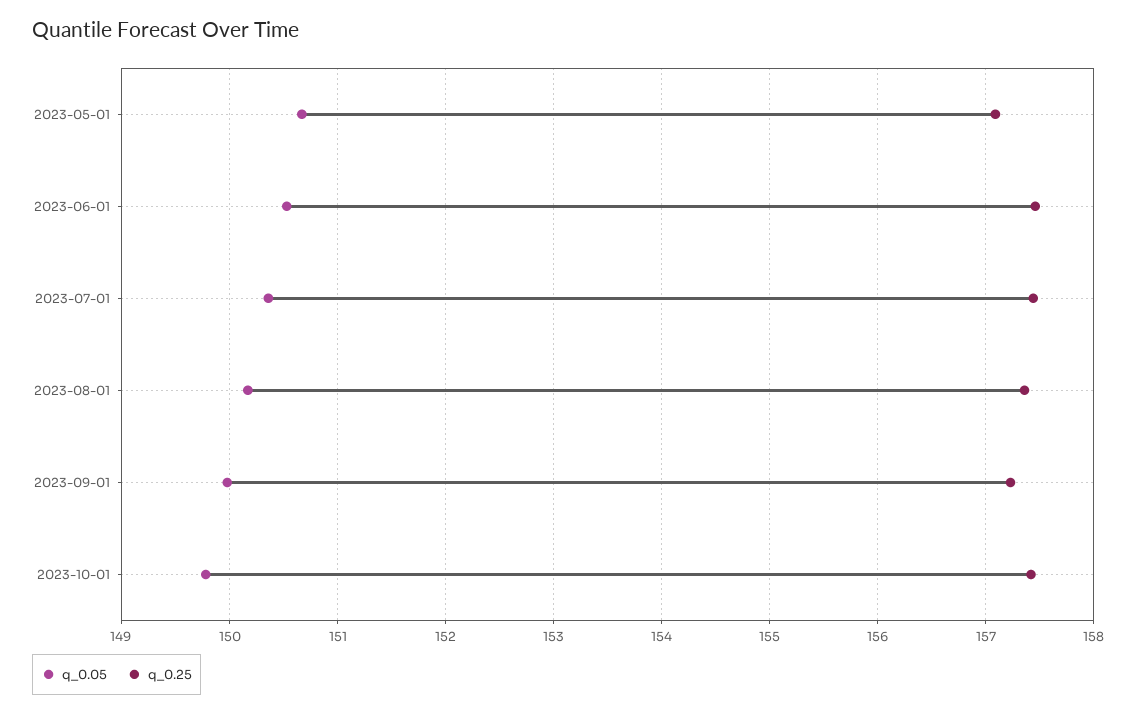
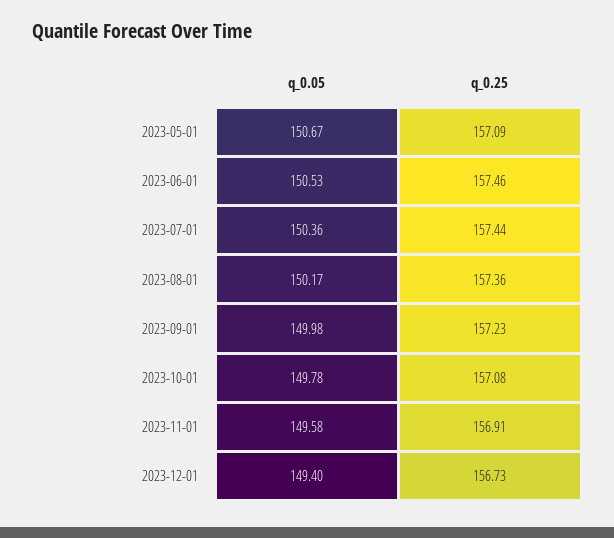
q_0.25, 2023-10-01: 157.4 -> 157.08
q_0.05, 2023-11-01: none -> 149.58
q_0.25, 2023-11-01: none -> 156.91
q_0.05, 2023-12-01: none -> 149.4
q_0.25, 2023-12-01: none -> 156.73

